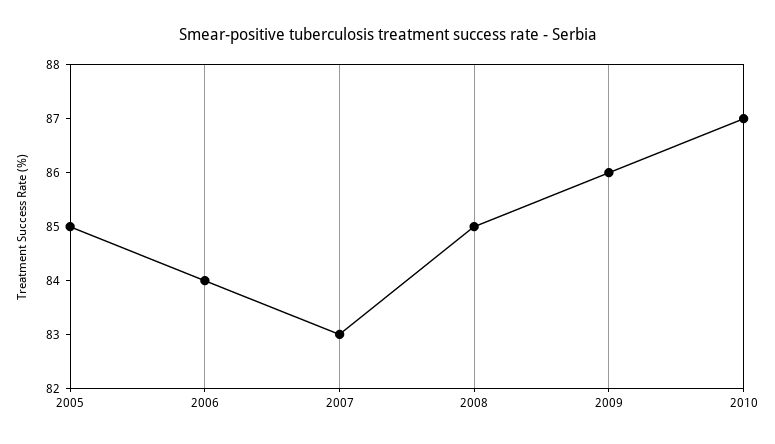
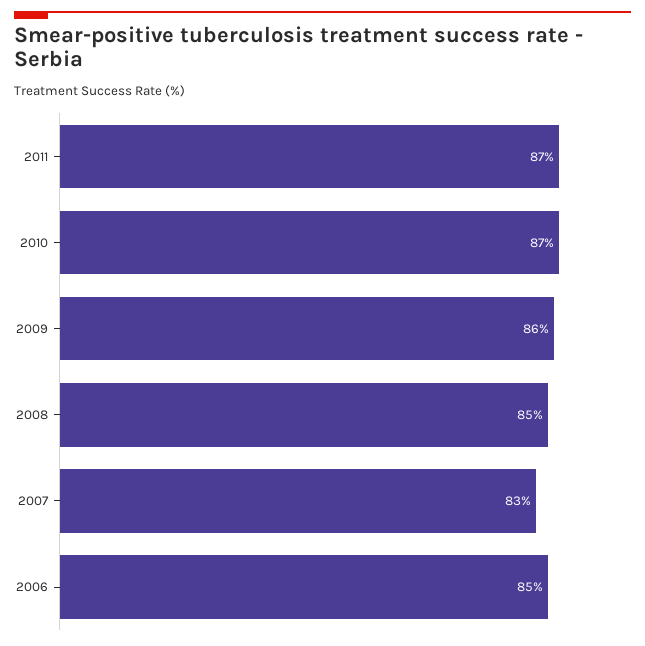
2005: 85 -> none
2006: 84 -> 85
2011: none -> 87

